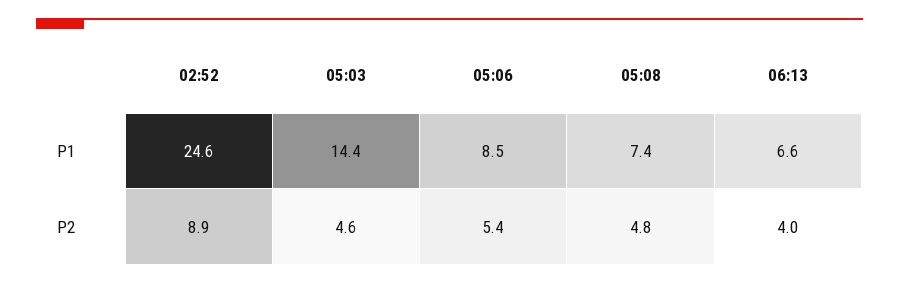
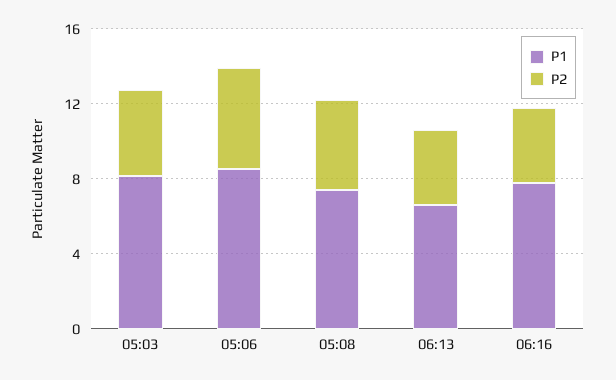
P1, 02:52: 24.6 -> none
P1, 05:03: 14.4 -> 8
P2, 02:52: 8.9 -> none
P1, 06:16: none -> 8
P2, 06:16: none -> 4

